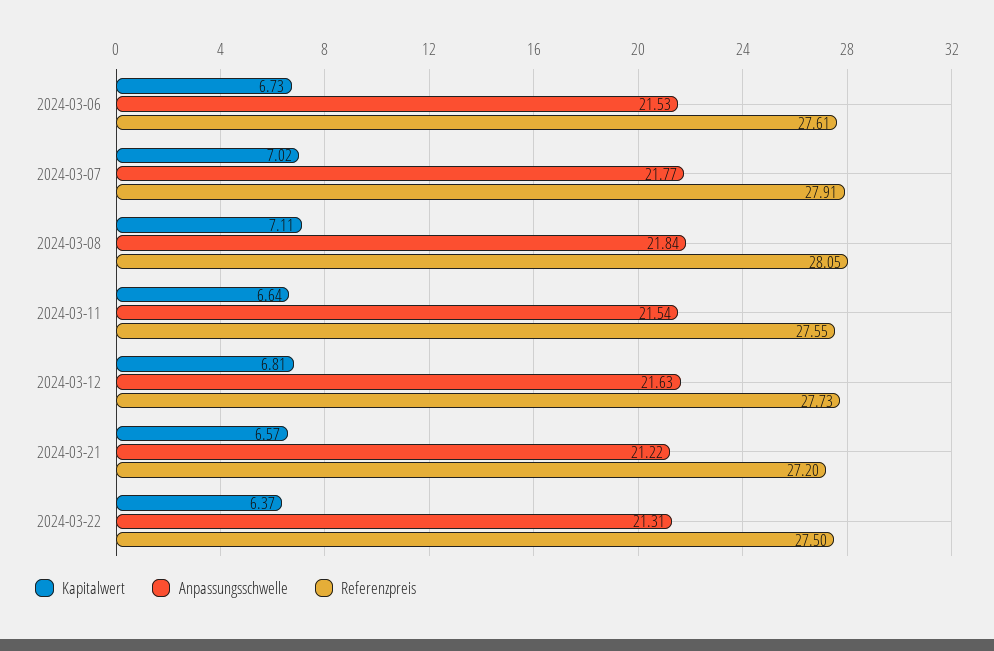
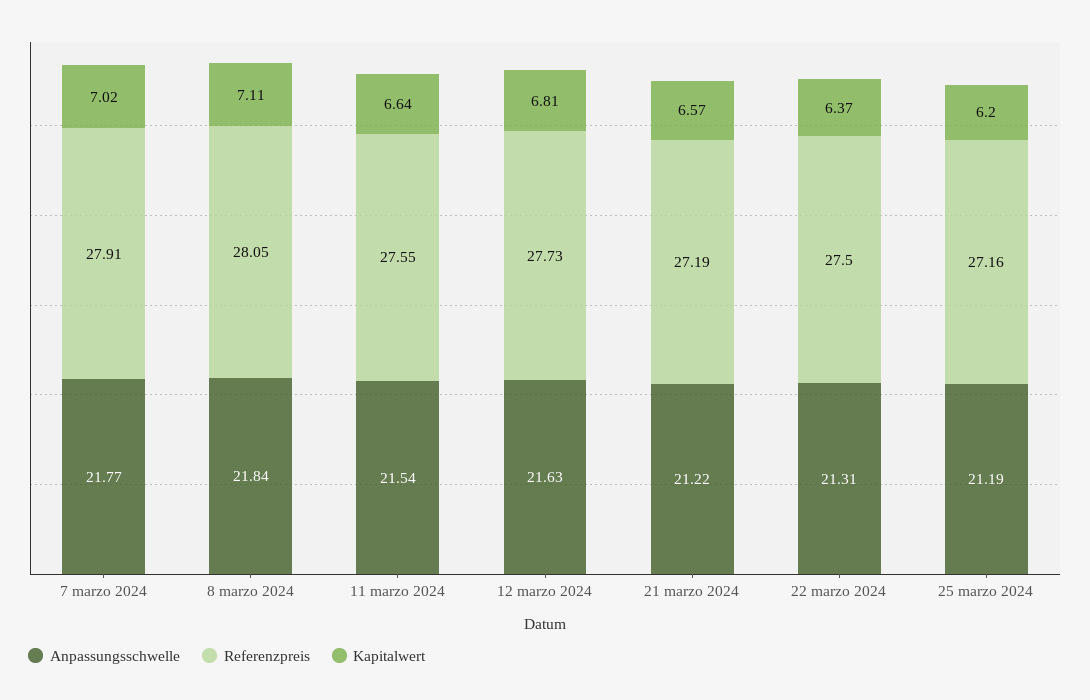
Kapitalwert, 2024-03-06: 6.73 -> none
Anpassungsschwelle, 2024-03-06: 21.53 -> none
Referenzpreis, 2024-03-06: 27.61 -> none
Referenzpreis, 2024-03-21: 27.2 -> 27.19
Anpassungsschwelle, 25 marzo 2024: none -> 21.19
Referenzpreis, 25 marzo 2024: none -> 27.16
Kapitalwert, 25 marzo 2024: none -> 6.2

